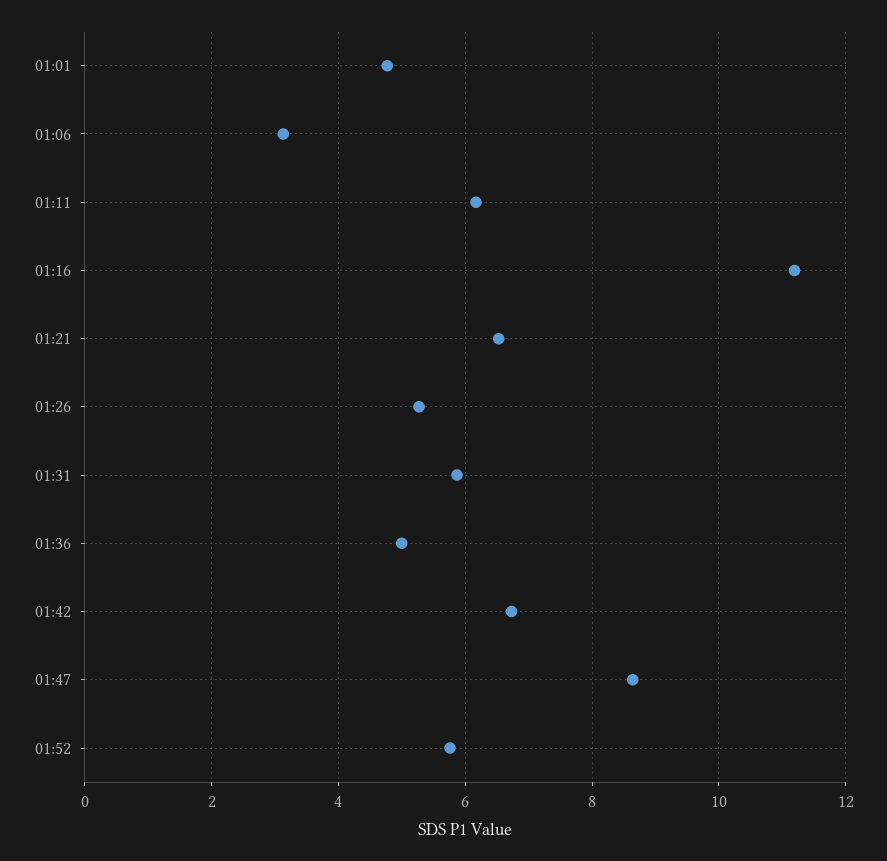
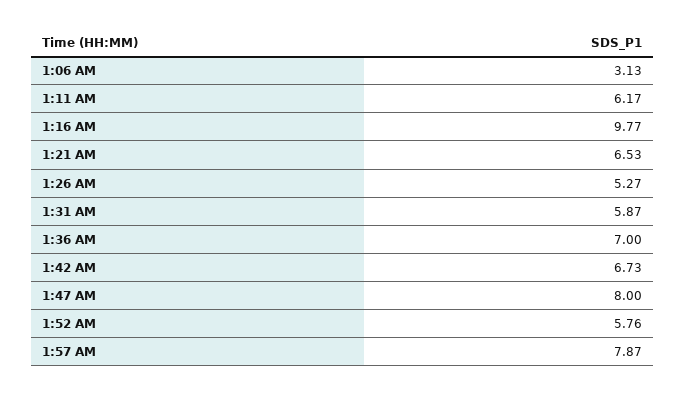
01:01: 4.8 -> none
01:16: 11.2 -> 9.77
01:36: 5 -> 7
01:47: 8.6 -> 8
1:57 AM: none -> 7.87

